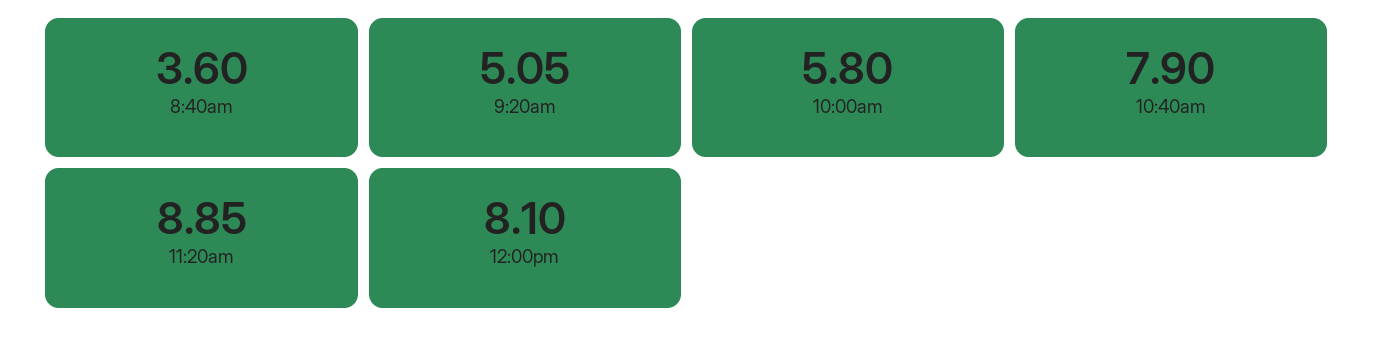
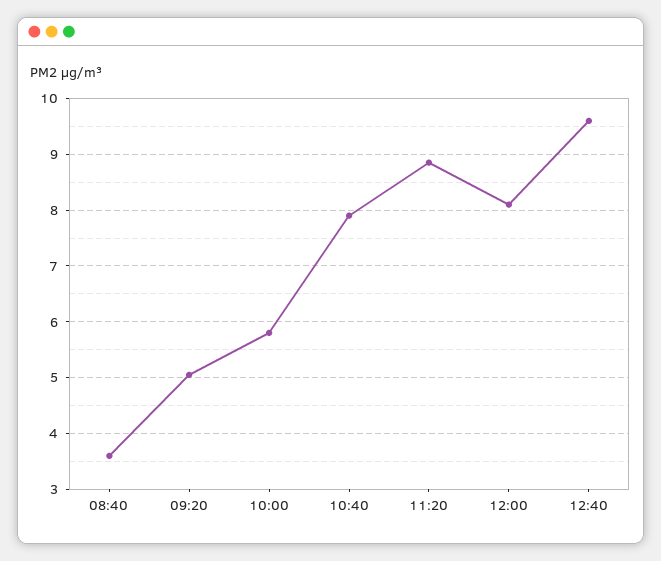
12:40: none -> 9.6

